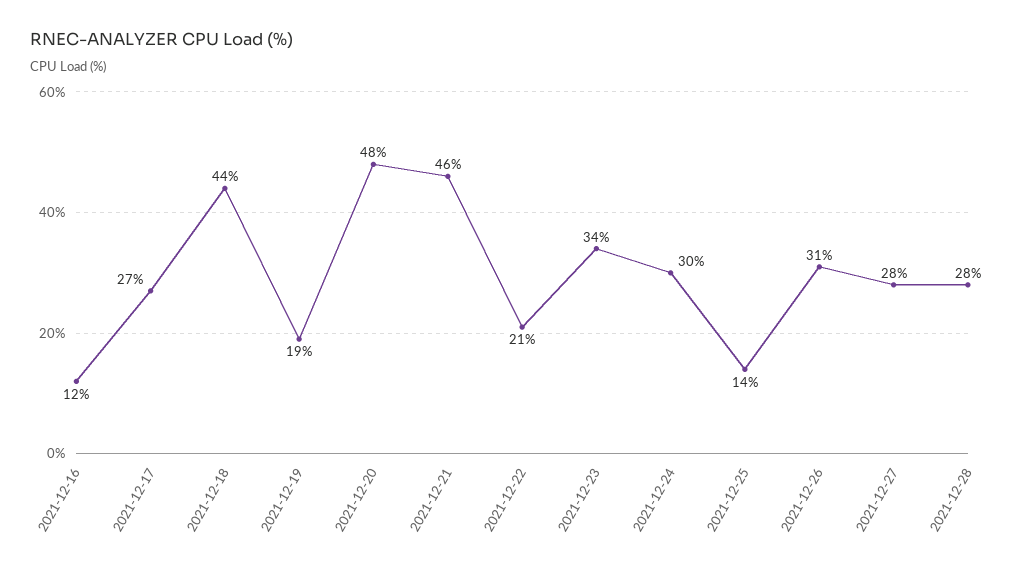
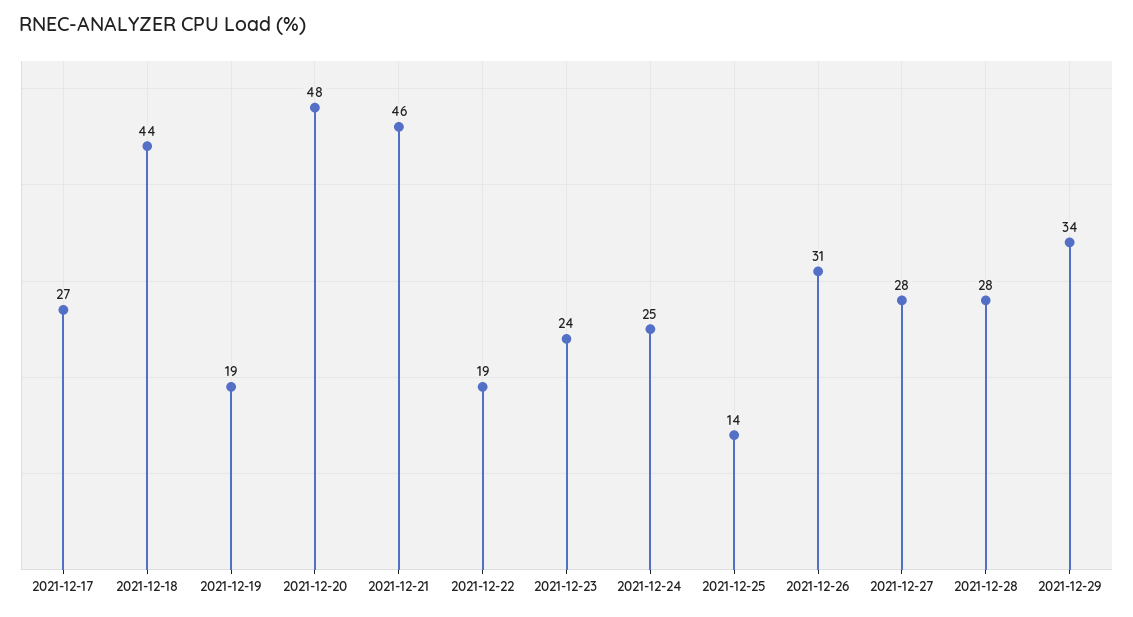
2021-12-16: 12 -> none
2021-12-22: 21 -> 19
2021-12-23: 34 -> 24
2021-12-24: 30 -> 25
2021-12-29: none -> 34

